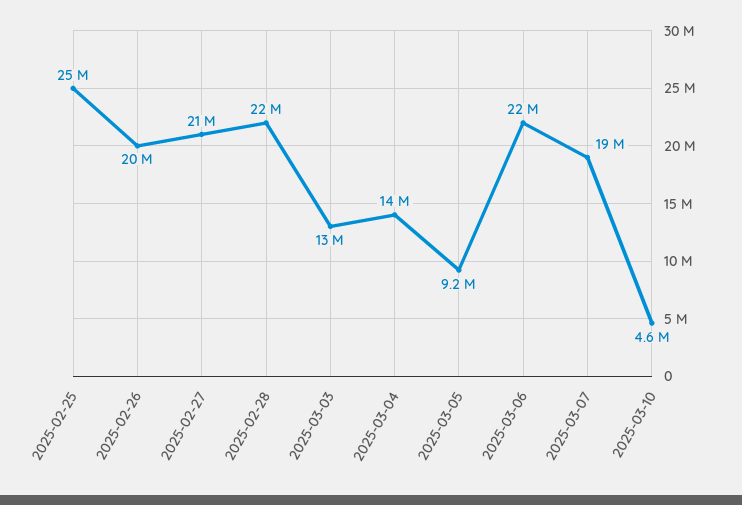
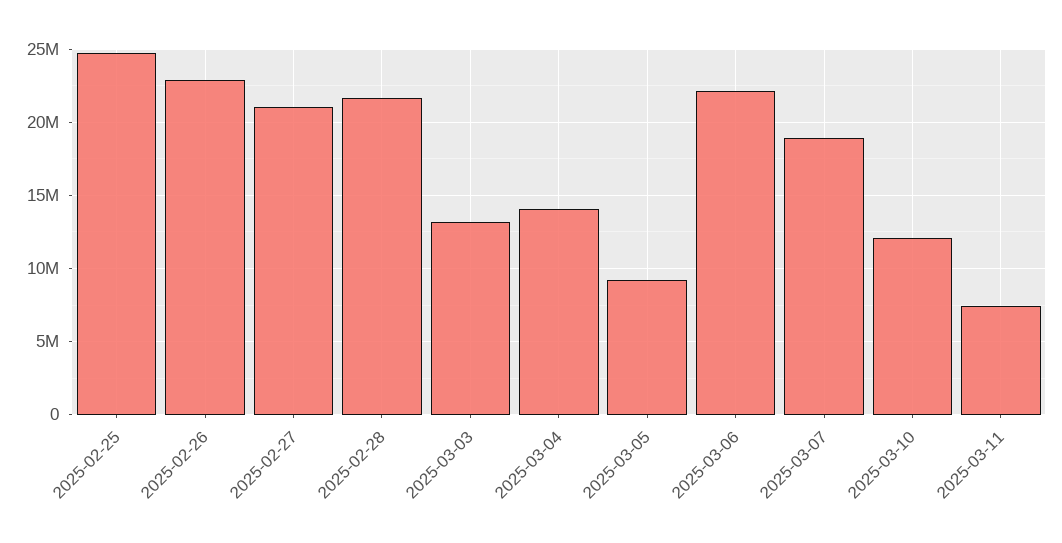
2025-02-26: 20000000 -> 23000000
2025-03-10: 4600000 -> 12000000
2025-03-11: none -> 7500000

